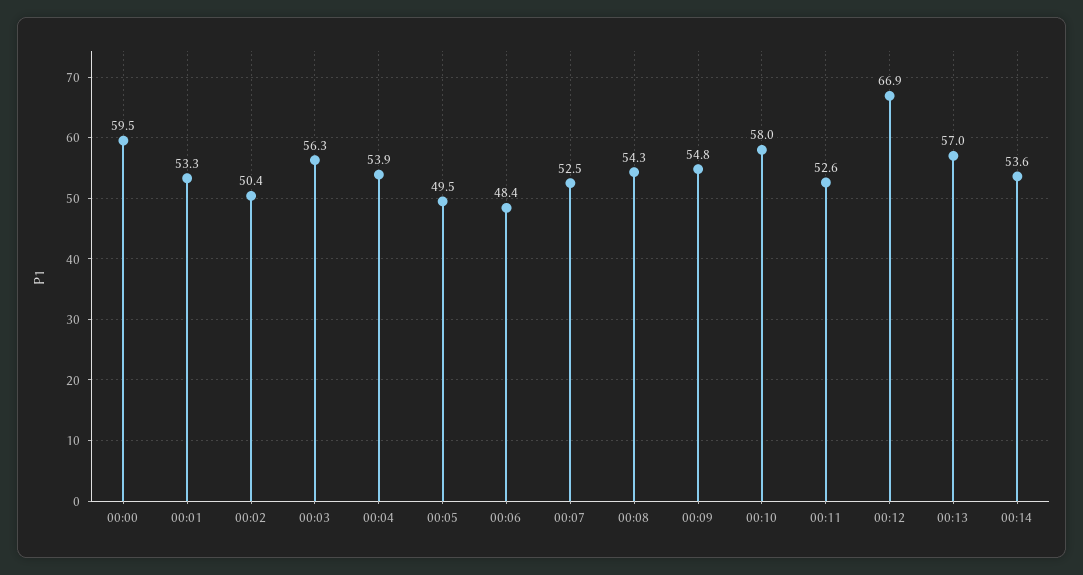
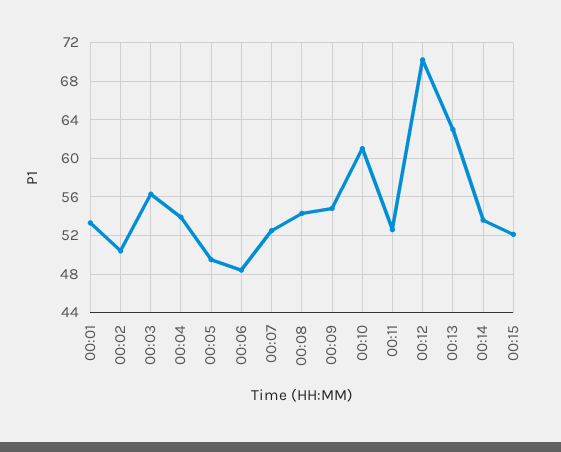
00:00: 59.5 -> none
00:10: 58 -> 61
00:12: 66.9 -> 70
00:13: 57 -> 63
00:15: none -> 52

